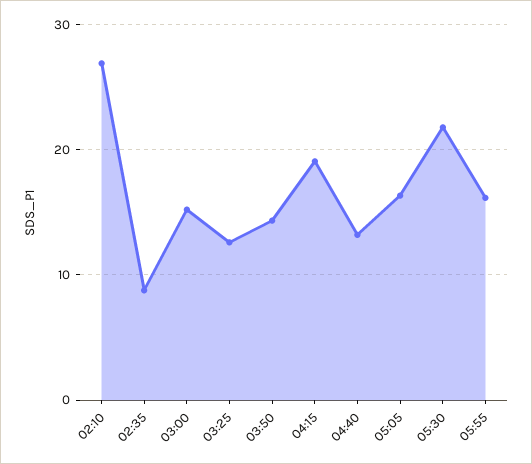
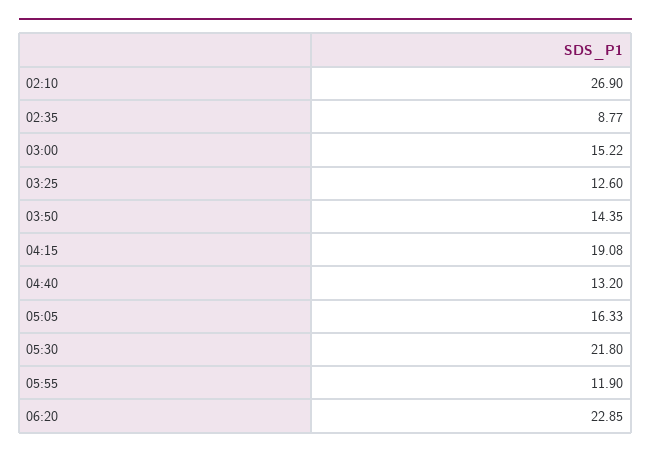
05:55: 16 -> 11.9
06:20: none -> 22.85

